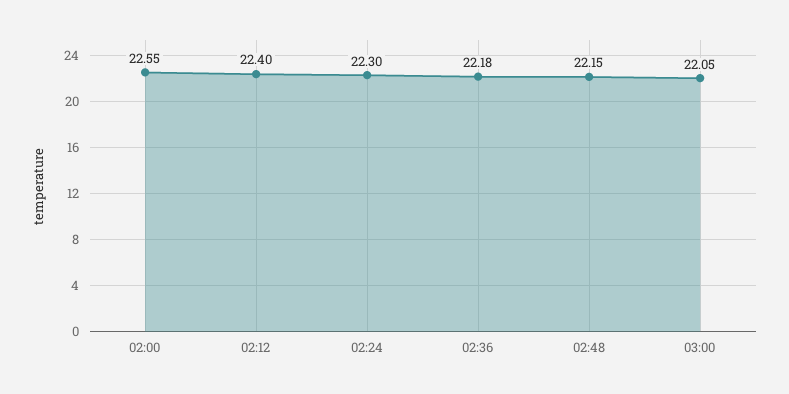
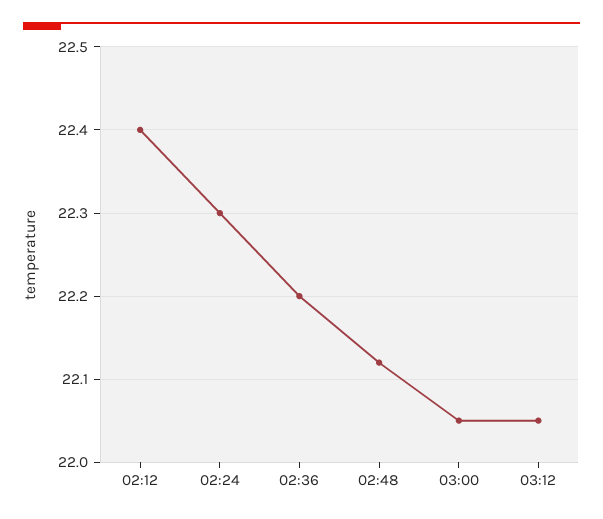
02:00: 22.55 -> none
02:36: 22.18 -> 22.2
02:48: 22.15 -> 22.12
03:12: none -> 22.05

